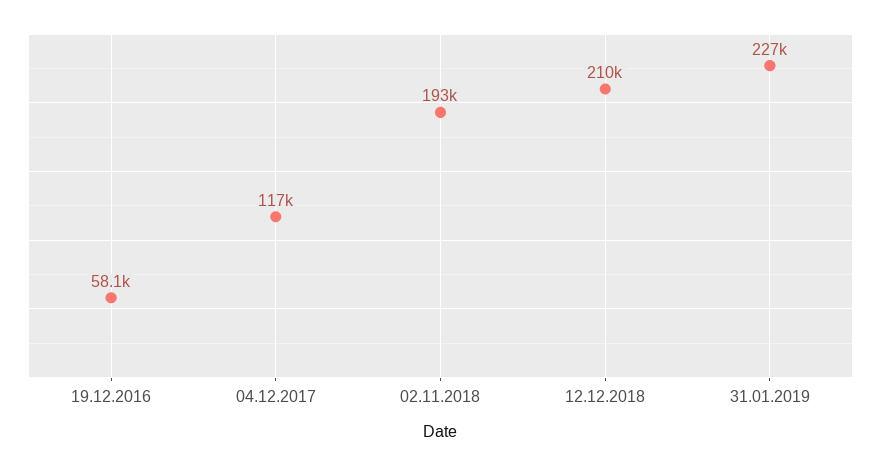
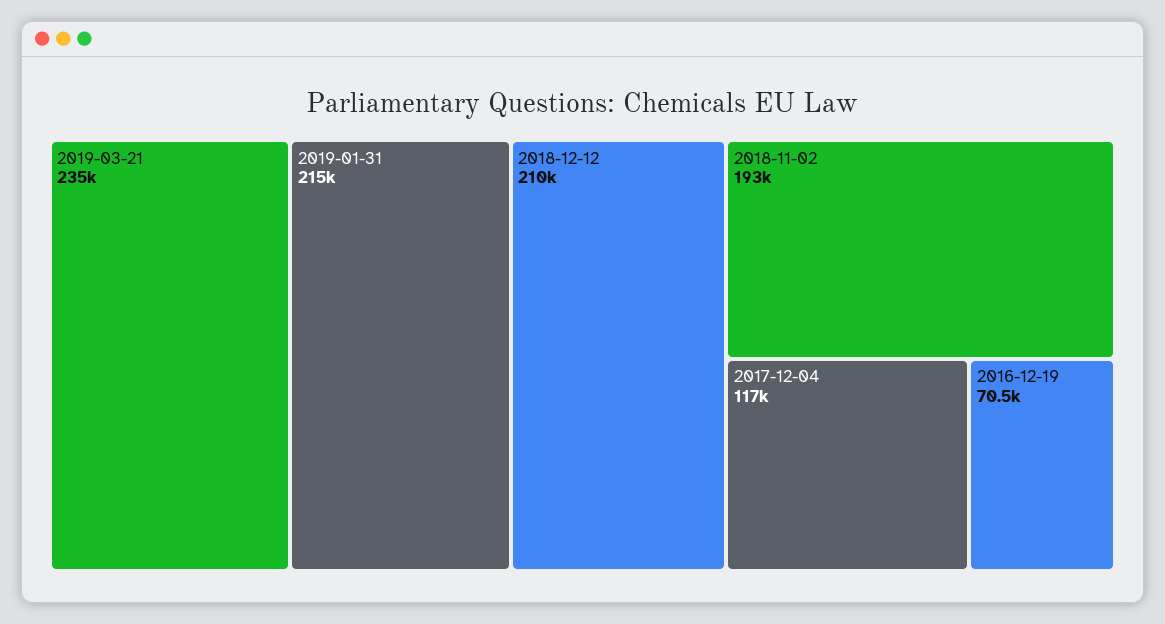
19.12.2016: 58100 -> 70500
31.01.2019: 227000 -> 215000
2019-03-21: none -> 235000

